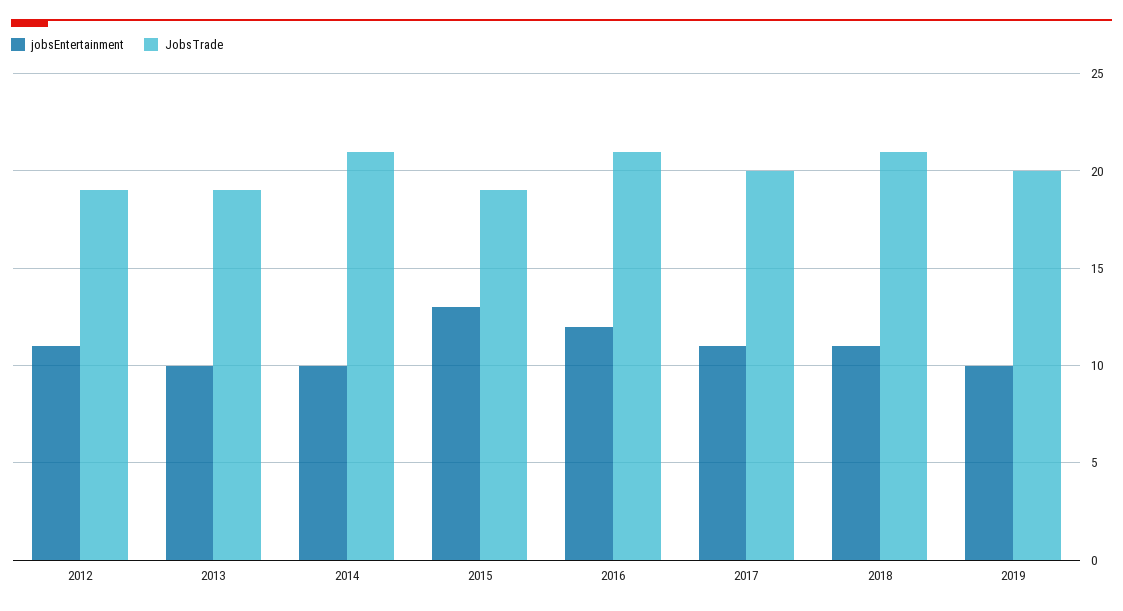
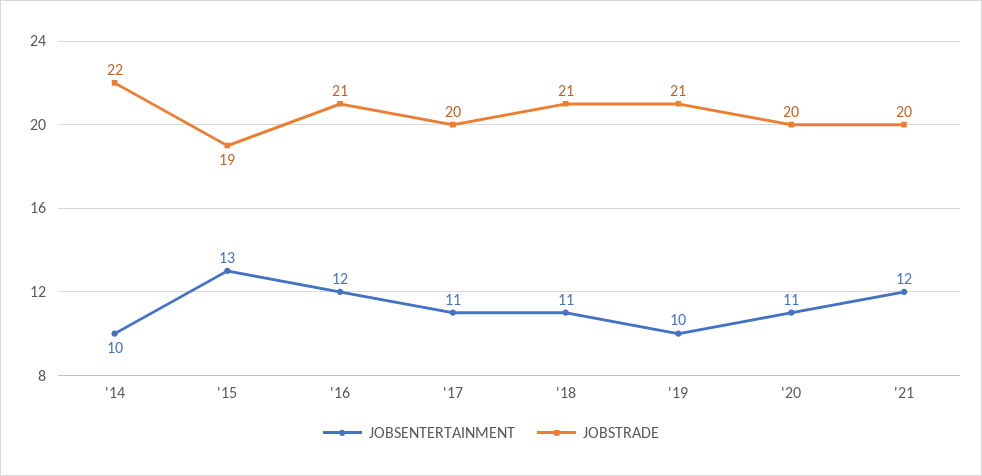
jobsEntertainment, 2012: 11 -> none
JobsTrade, 2012: 19 -> none
jobsEntertainment, 2013: 10 -> none
JobsTrade, 2013: 19 -> none
JobsTrade, 2014: 21 -> 22
JobsTrade, 2019: 20 -> 21
jobsEntertainment, '20: none -> 11
JobsTrade, '20: none -> 20
jobsEntertainment, '21: none -> 12
JobsTrade, '21: none -> 20

